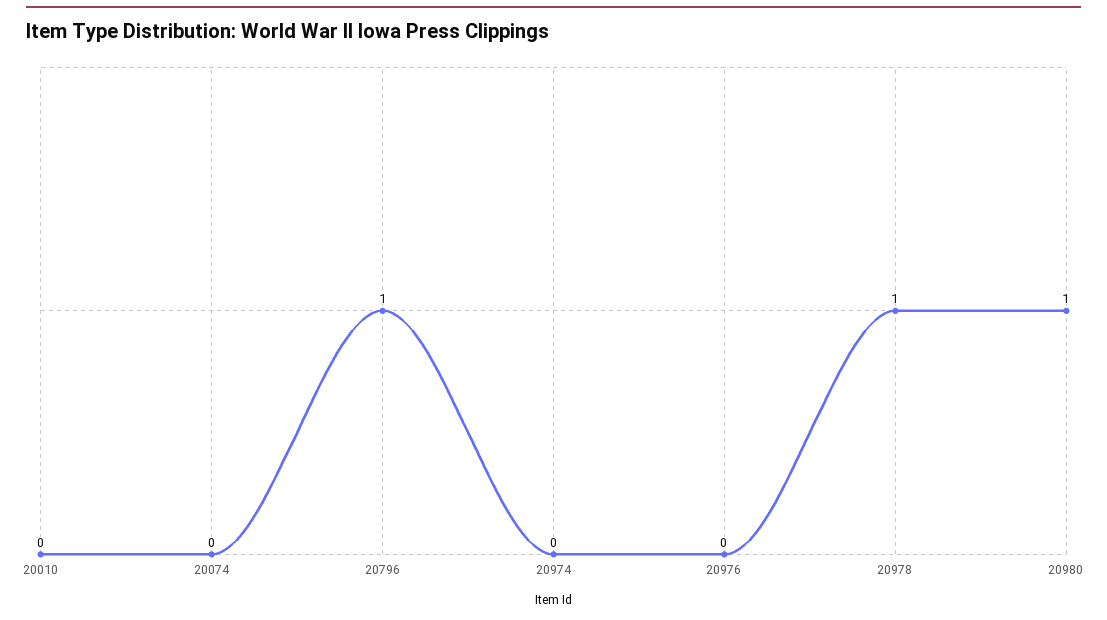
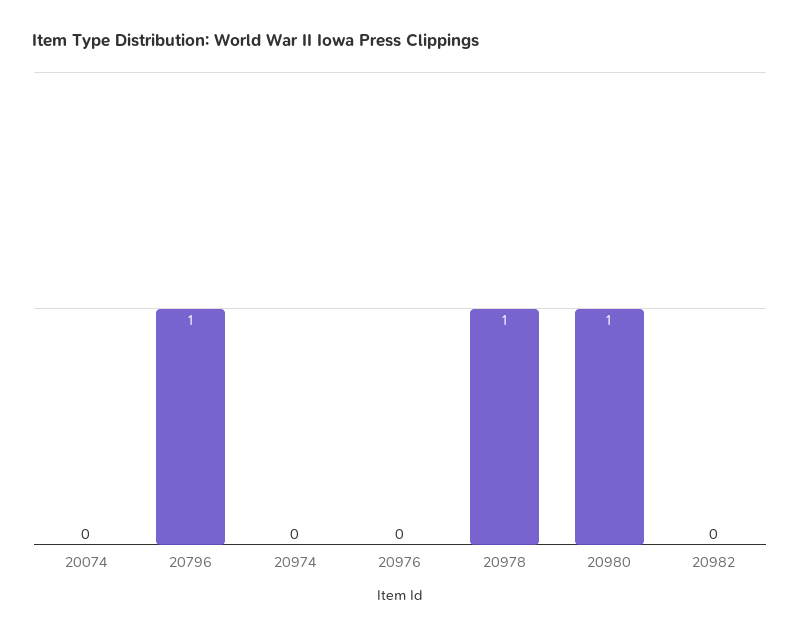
20010: 0 -> none
20982: none -> 0

